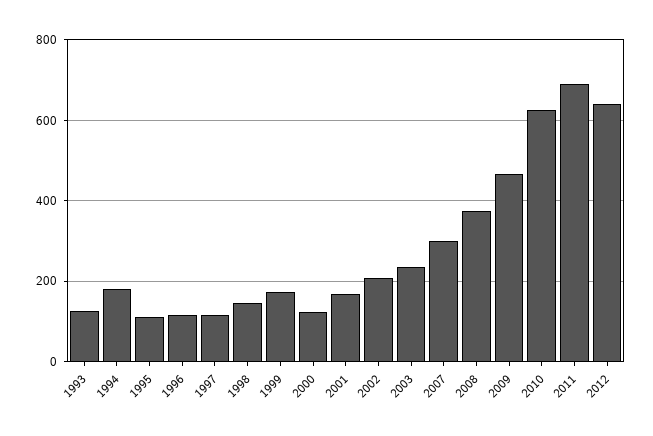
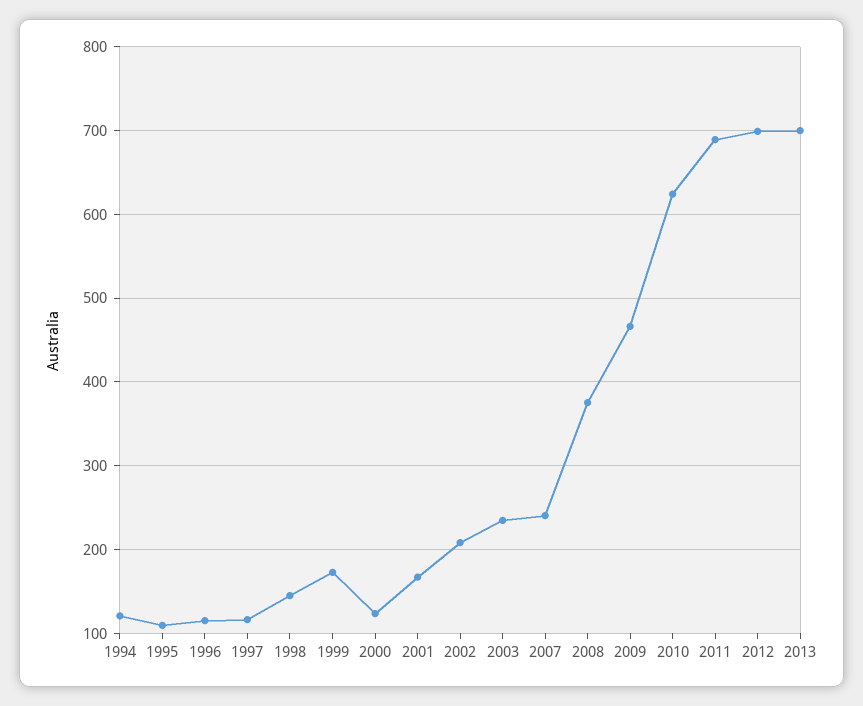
1993: 120 -> none
1994: 180 -> 120
2007: 300 -> 240
2012: 640 -> 700
2013: none -> 700

